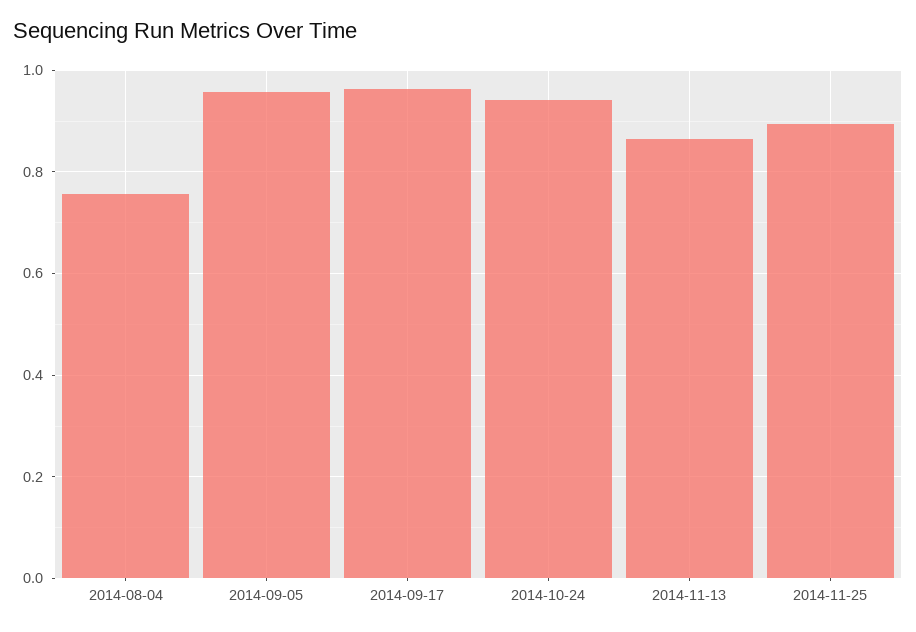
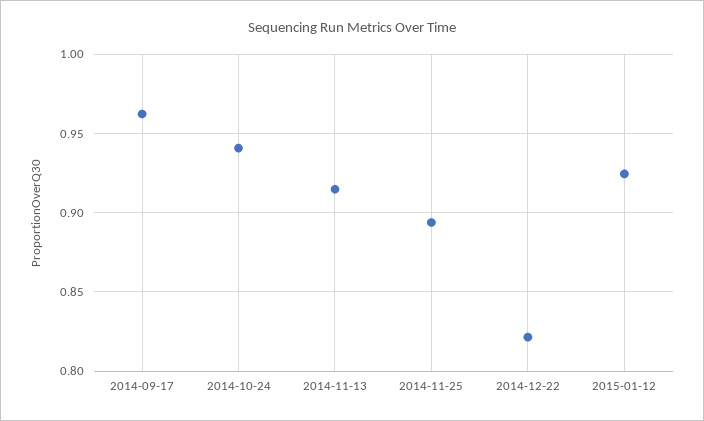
2014-08-04: 0.76 -> none
2014-09-05: 0.96 -> none
2014-11-13: 0.86 -> 0.915
2014-12-22: none -> 0.82
2015-01-12: none -> 0.925

